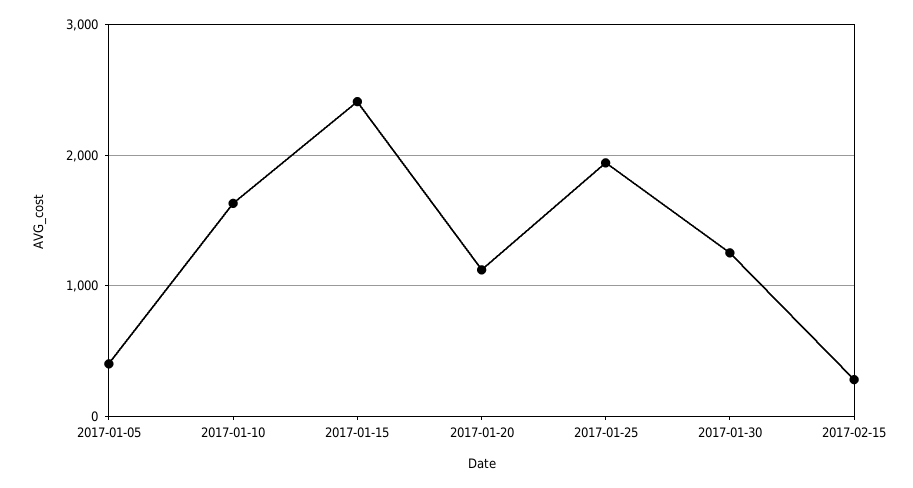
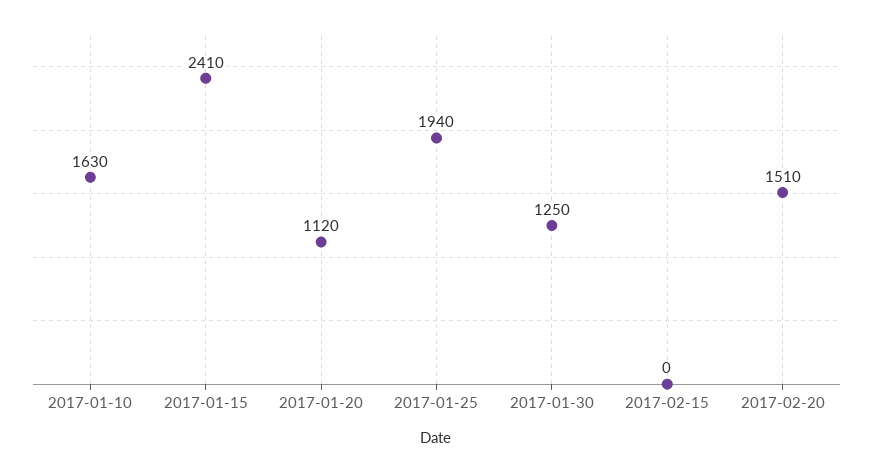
2017-01-05: 400 -> none
2017-02-15: 300 -> 0
2017-02-20: none -> 1510

